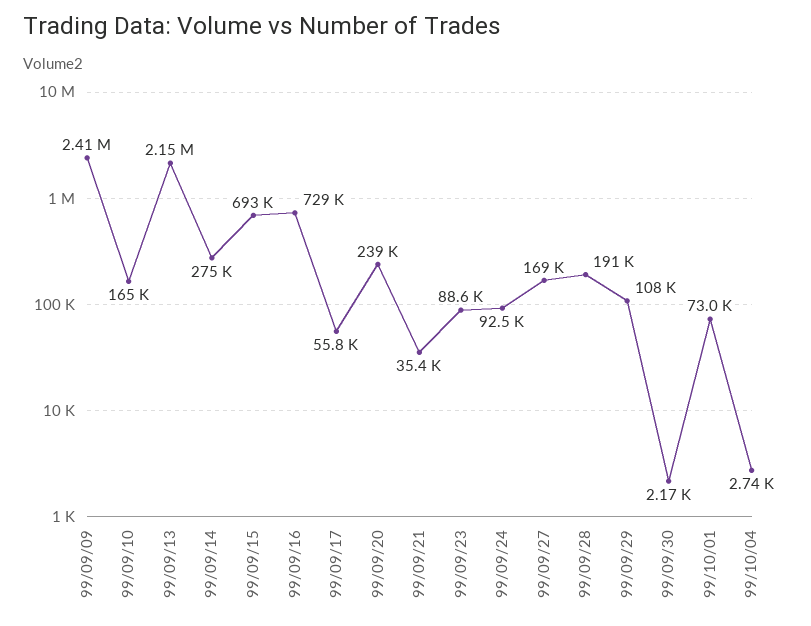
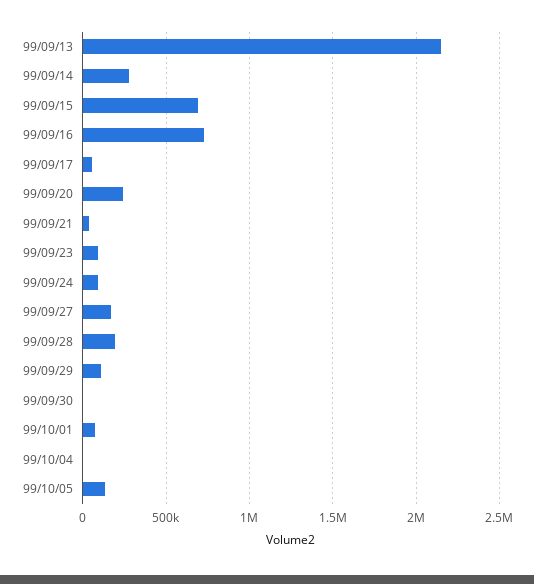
99/09/09: 2410000 -> none
99/09/10: 165000 -> none
99/10/05: none -> 150000

